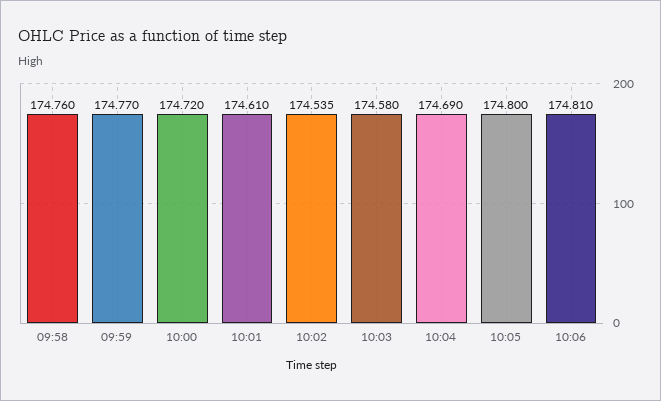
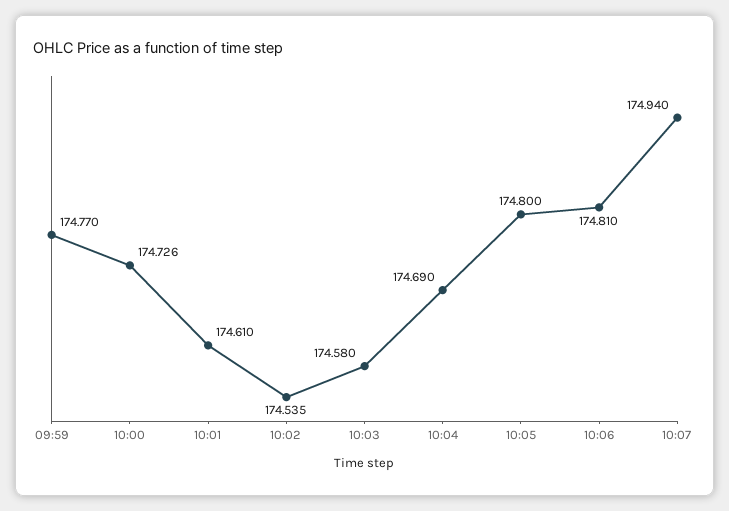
09:58: 174.76 -> none
10:00: 174.72 -> 174.726
10:07: none -> 174.94

